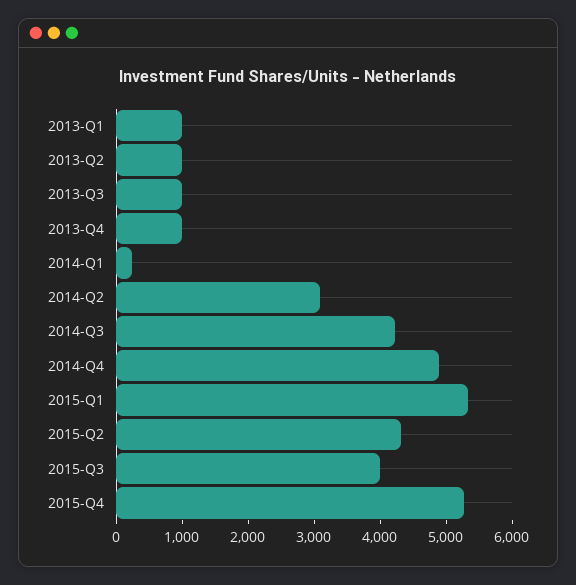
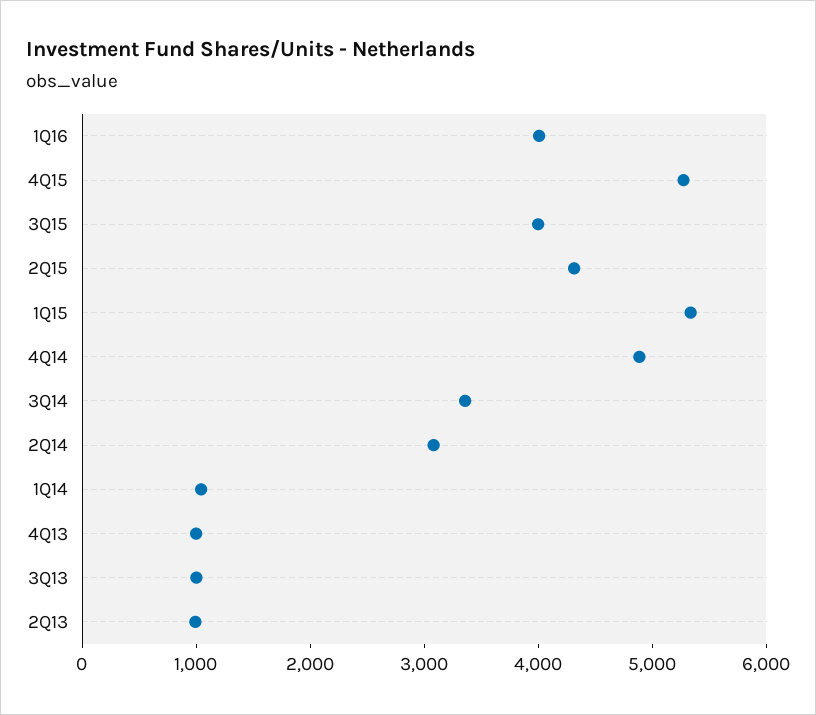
2013-Q1: 1000 -> none
2014-Q1: 200 -> 1000
2014-Q3: 4200 -> 3400
1Q16: none -> 4000

